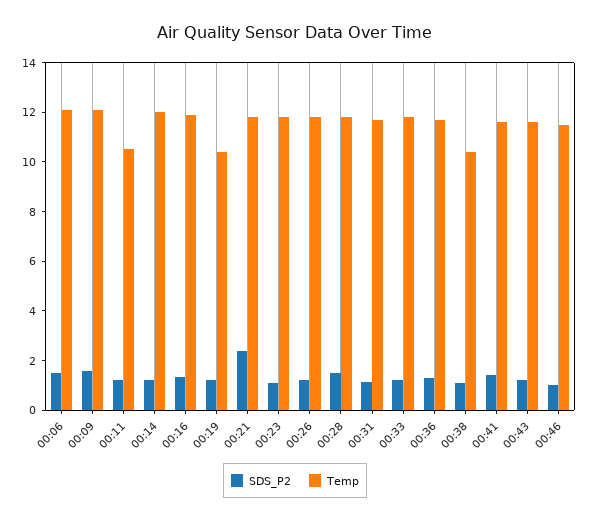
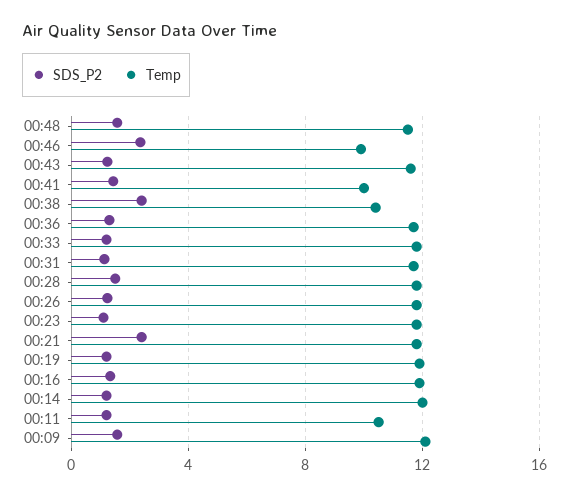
SDS_P2, 00:06: 1.5 -> none
Temp, 00:06: 12 -> none
Temp, 00:19: 10.5 -> 12
SDS_P2, 00:38: 1 -> 2.5
Temp, 00:41: 11.5 -> 10
SDS_P2, 00:46: 1 -> 2.5
Temp, 00:46: 11.5 -> 10
SDS_P2, 00:48: none -> 1.5
Temp, 00:48: none -> 11.5

